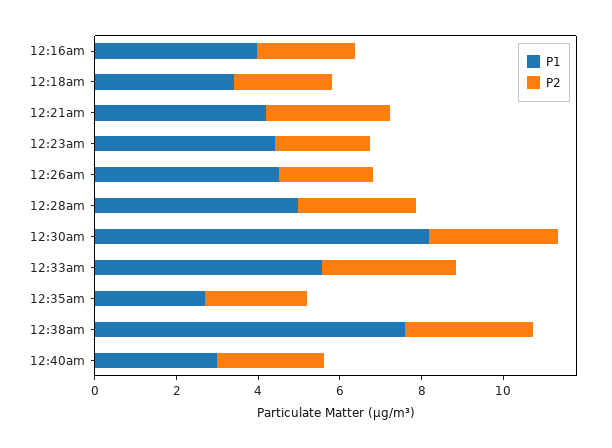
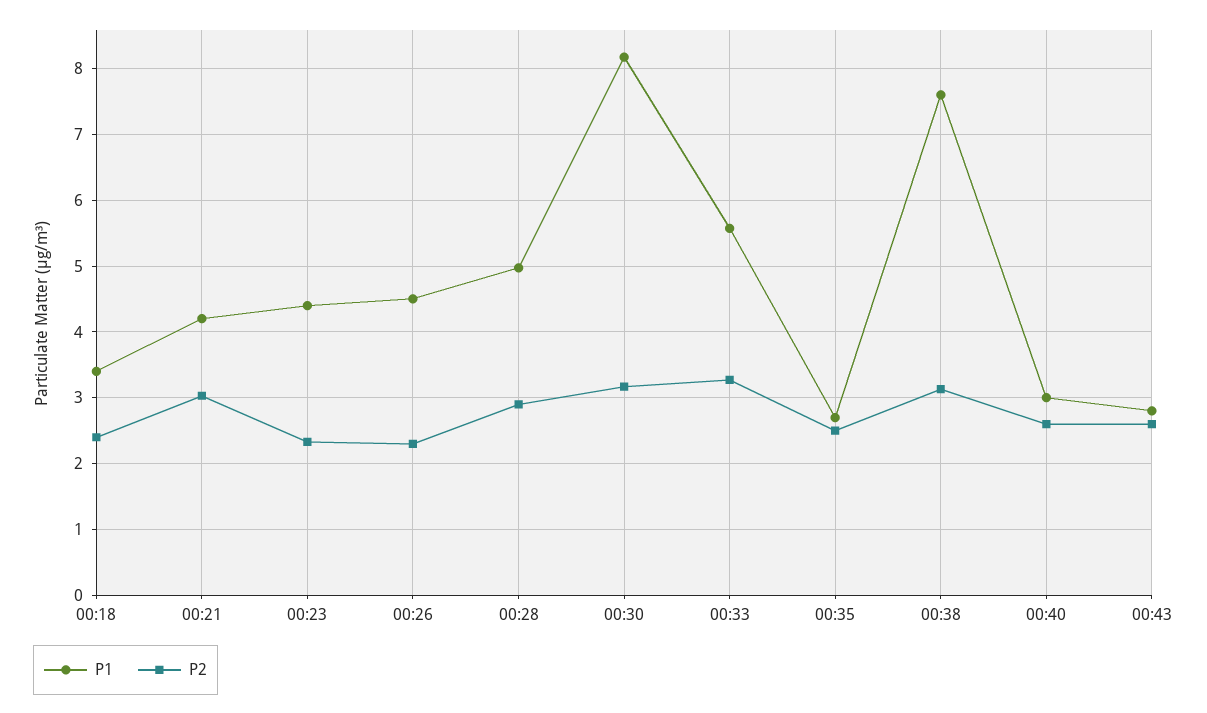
P1, 12:16am: 4 -> none
P2, 12:16am: 2.5 -> none
P1, 00:43: none -> 2.8
P2, 00:43: none -> 2.6

